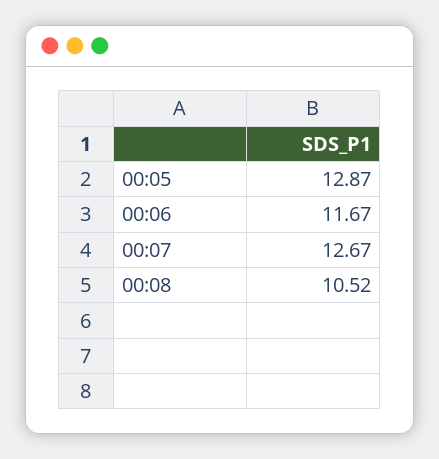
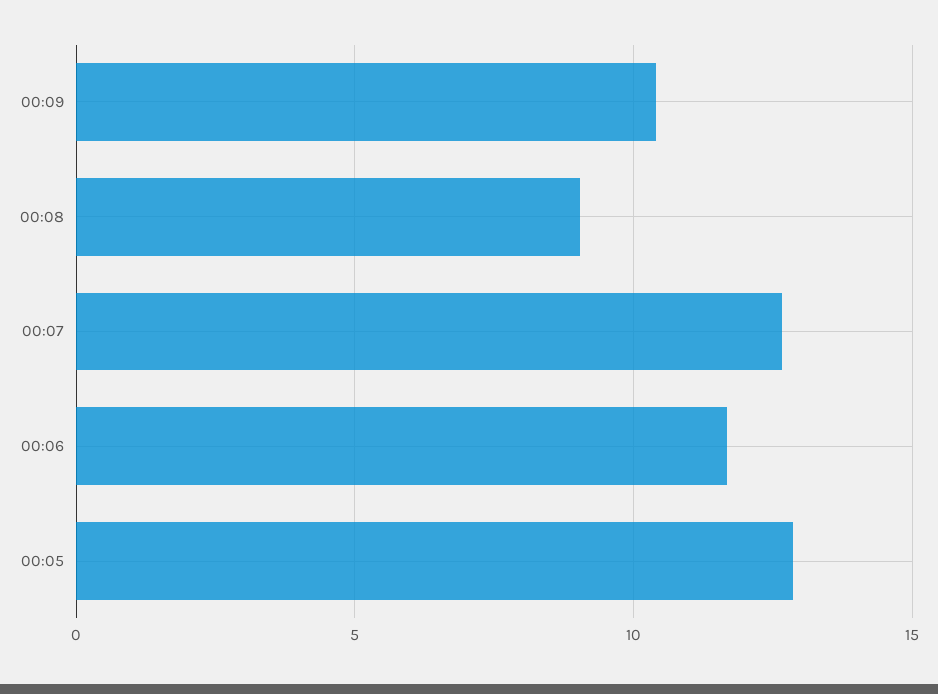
00:08: 10.52 -> 9
00:09: none -> 10.5

